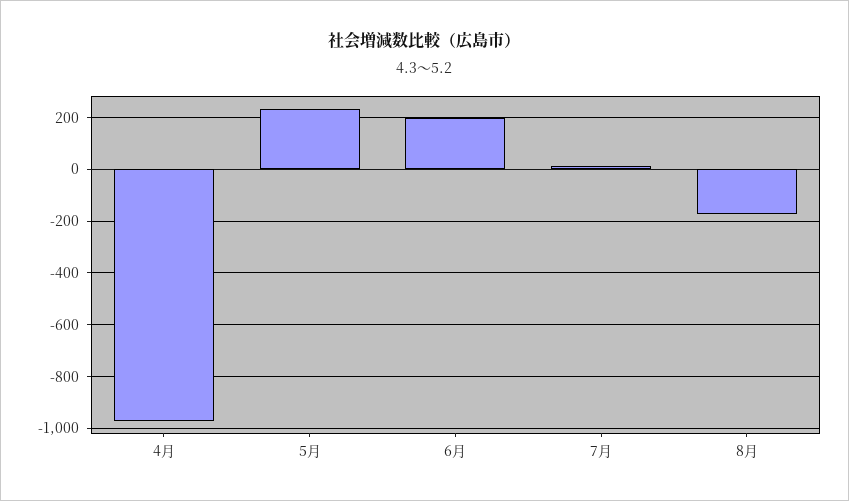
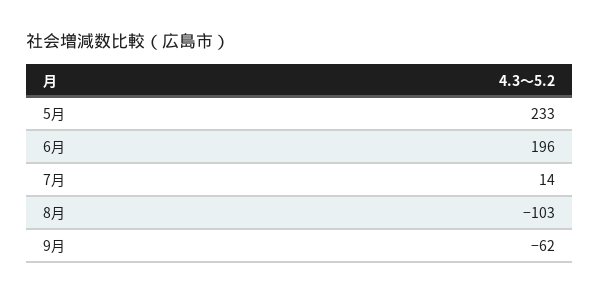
4月: -975 -> none
8月: -175 -> -103
9月: none -> -62

